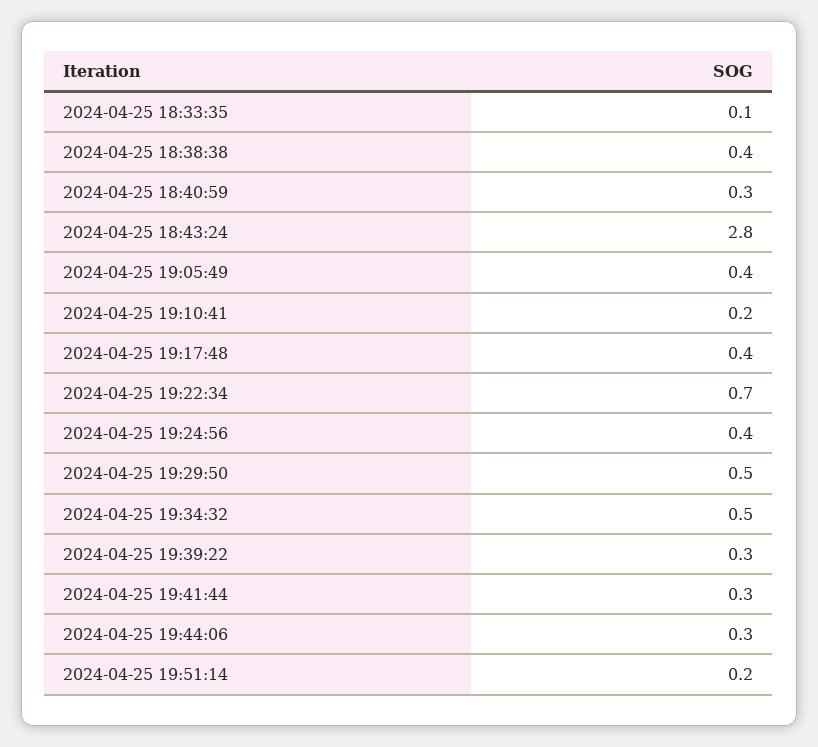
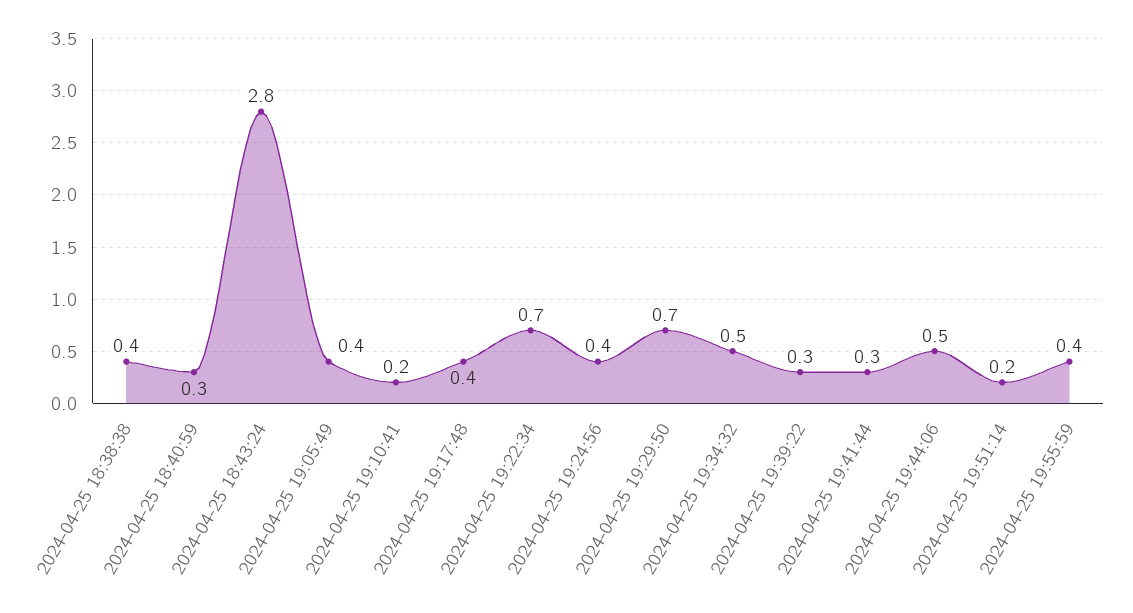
2024-04-25 18:33:35: 0.1 -> none
2024-04-25 19:29:50: 0.5 -> 0.7
2024-04-25 19:44:06: 0.3 -> 0.5
2024-04-25 19:55:59: none -> 0.4

